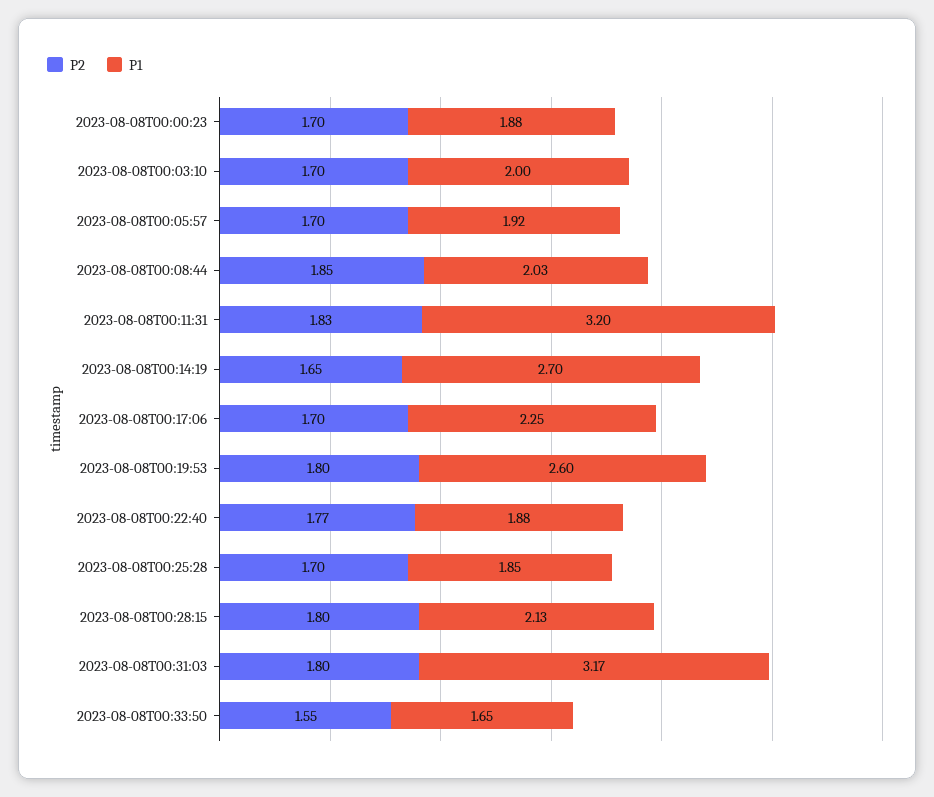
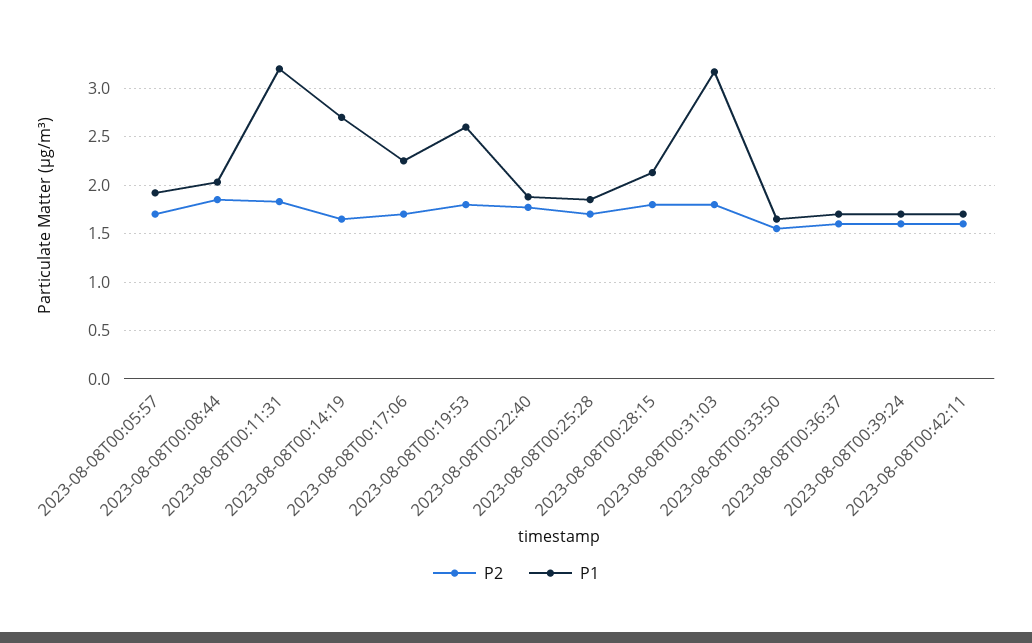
P2, 2023-08-08T00:00:23: 1.7 -> none
P1, 2023-08-08T00:00:23: 1.88 -> none
P2, 2023-08-08T00:03:10: 1.7 -> none
P1, 2023-08-08T00:03:10: 2 -> none
P2, 2023-08-08T00:36:37: none -> 1.6
P1, 2023-08-08T00:36:37: none -> 1.7
P2, 2023-08-08T00:39:24: none -> 1.6
P1, 2023-08-08T00:39:24: none -> 1.7
P2, 2023-08-08T00:42:11: none -> 1.6
P1, 2023-08-08T00:42:11: none -> 1.7

